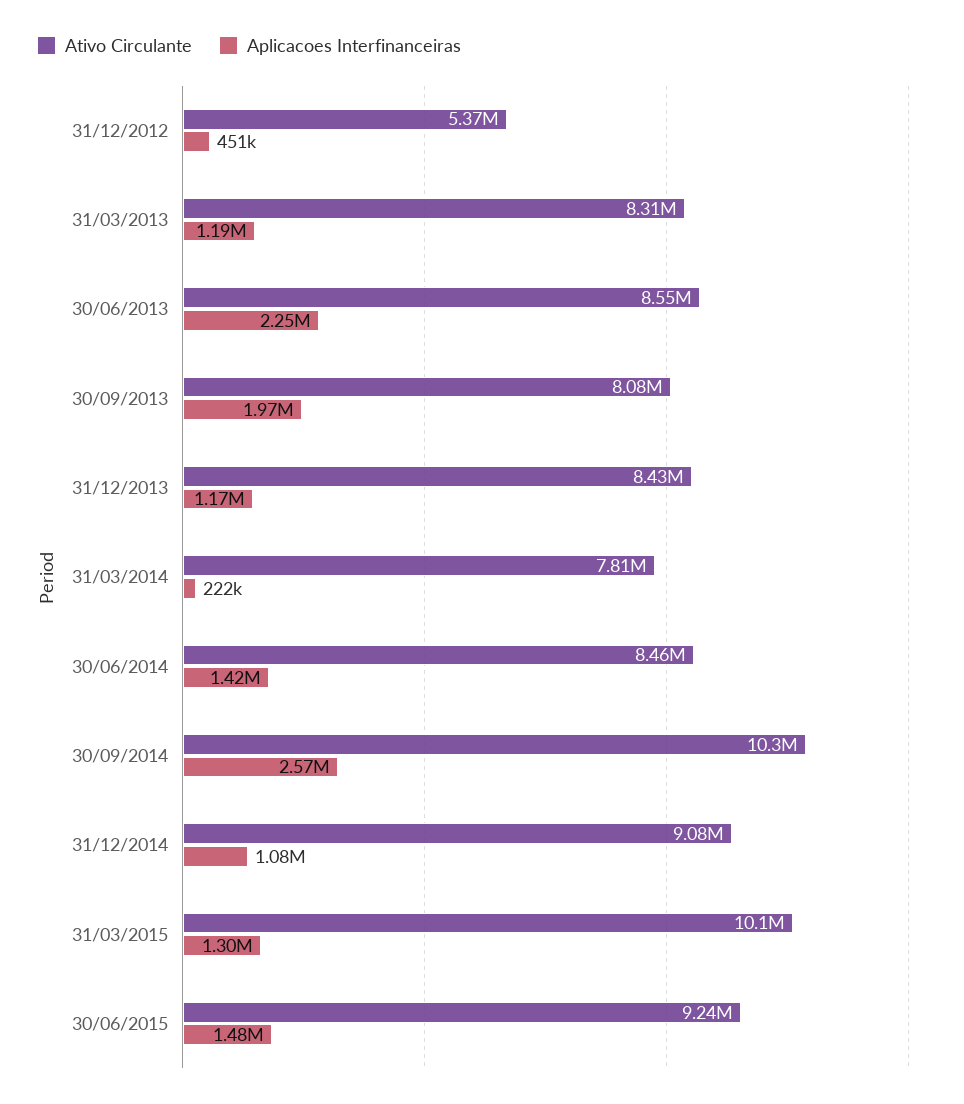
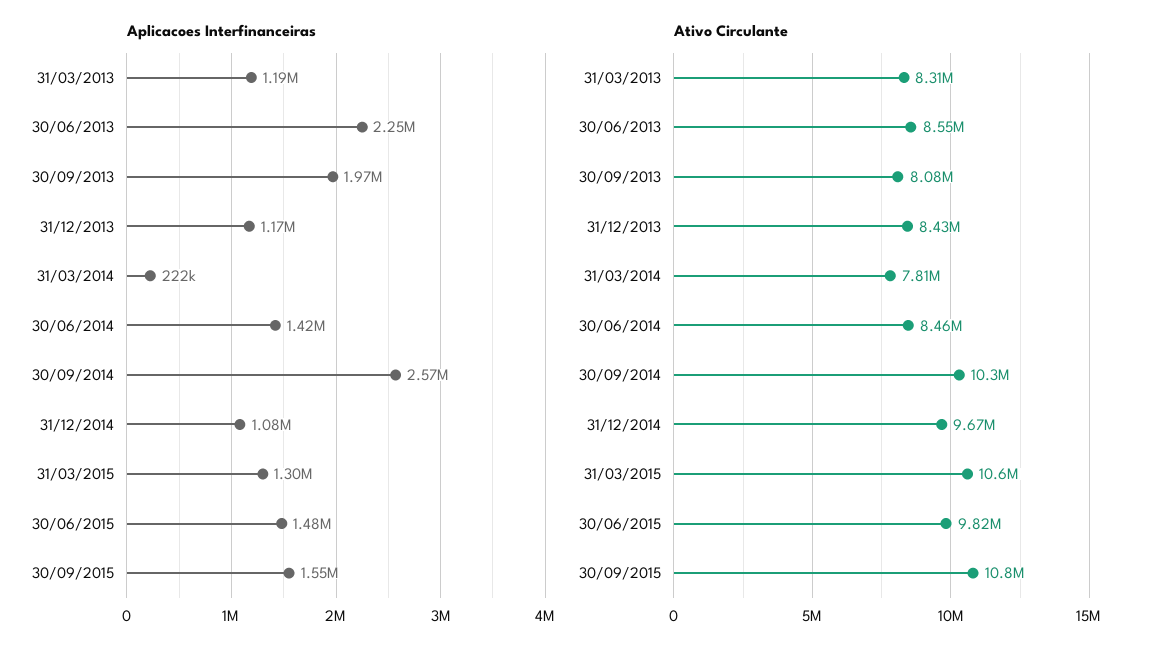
Ativo Circulante, 31/12/2012: 5370000 -> none
Aplicacoes Interfinanceiras, 31/12/2012: 451000 -> none
Ativo Circulante, 31/12/2014: 9080000 -> 9670000
Ativo Circulante, 31/03/2015: 10100000 -> 10600000
Ativo Circulante, 30/06/2015: 9240000 -> 9820000
Aplicacoes Interfinanceiras, 30/09/2015: none -> 1550000
Ativo Circulante, 30/09/2015: none -> 10800000

